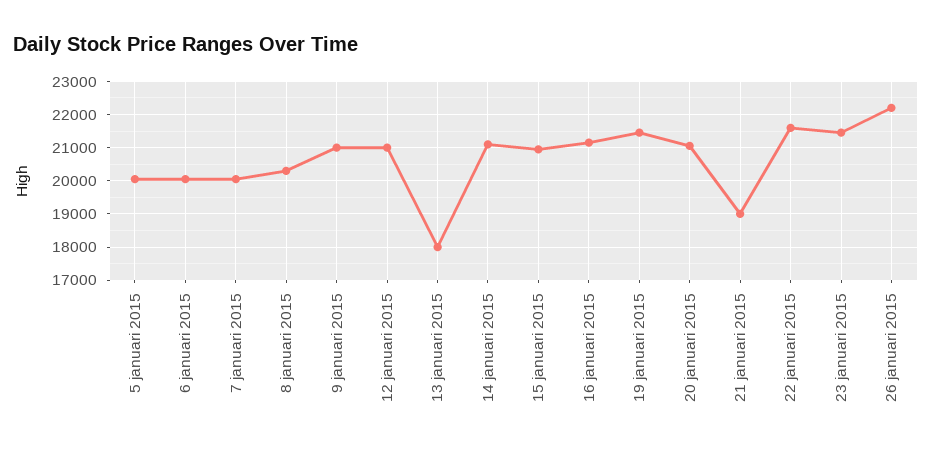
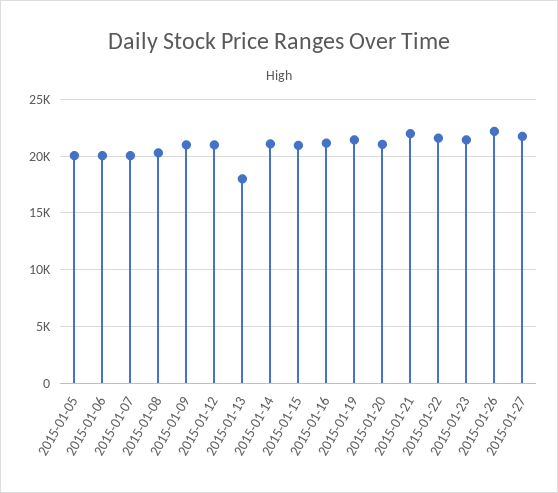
21 januari 2015: 19000 -> 22000
2015-01-27: none -> 22000

